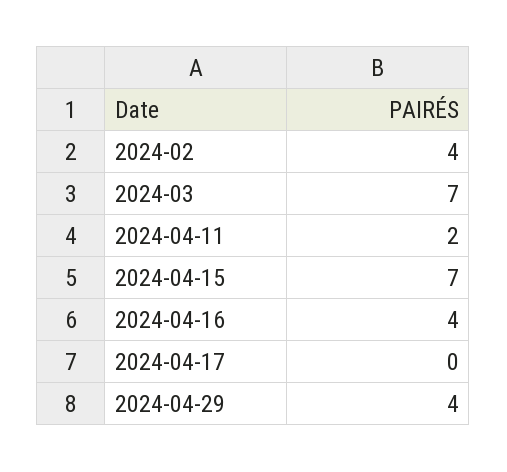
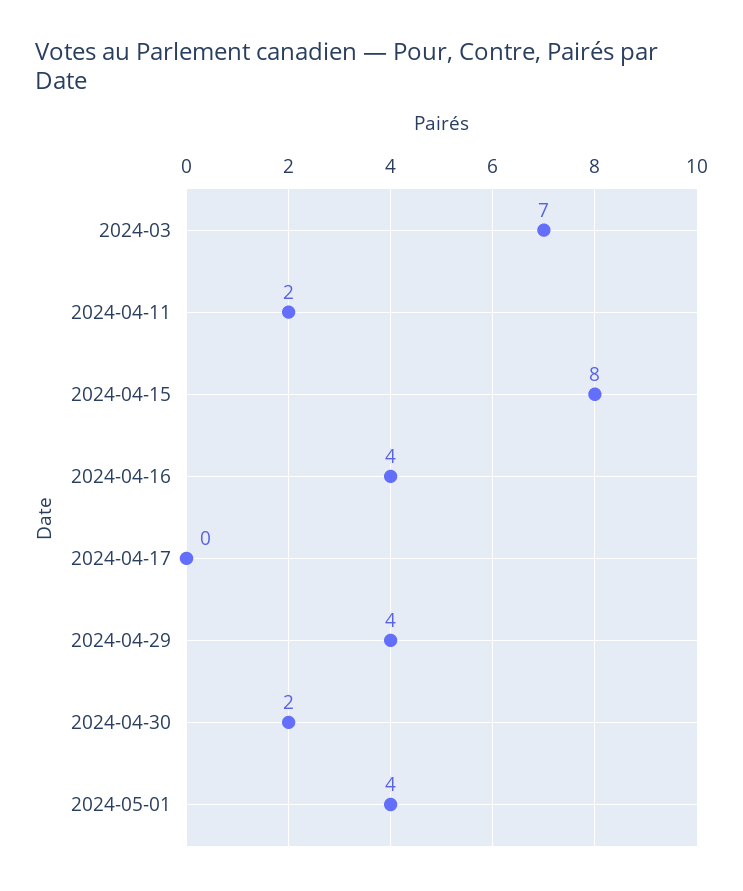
2024-02: 4 -> none
2024-04-15: 7 -> 8
2024-04-30: none -> 2
2024-05-01: none -> 4

